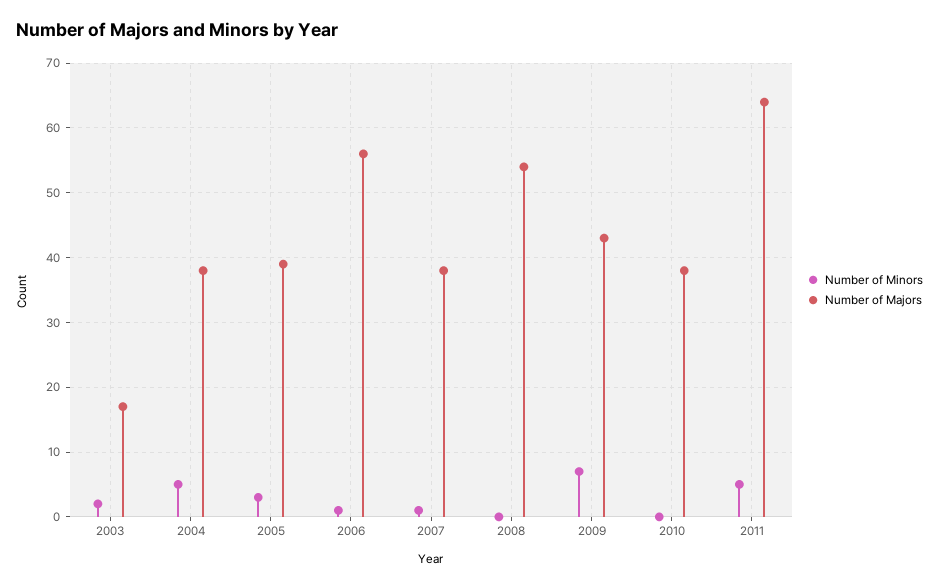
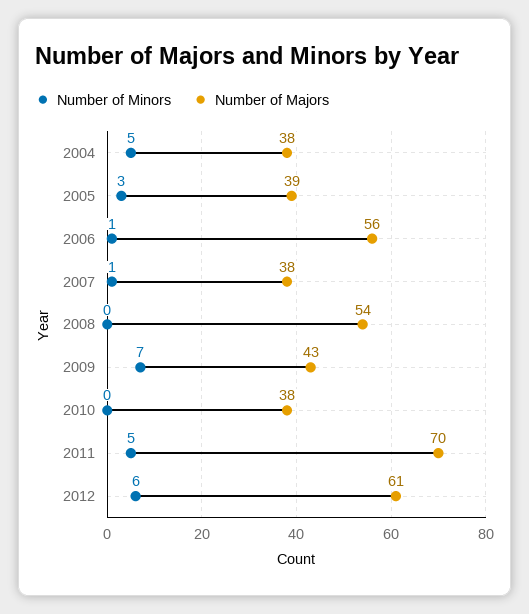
Number of Minors, 2003: 2 -> none
Number of Majors, 2003: 17 -> none
Number of Majors, 2011: 64 -> 70
Number of Minors, 2012: none -> 6
Number of Majors, 2012: none -> 61

